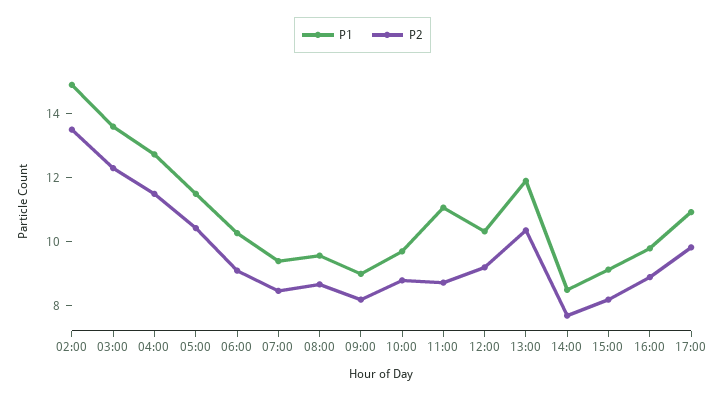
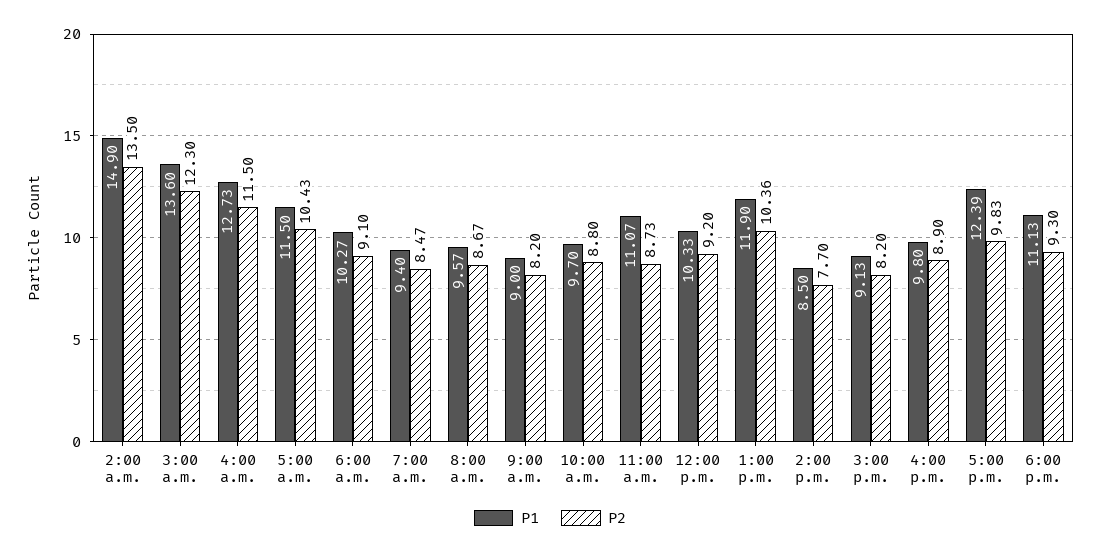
P1, 17:00: 11 -> 12.39
P1, 6:00 p.m.: none -> 11.13
P2, 6:00 p.m.: none -> 9.3

